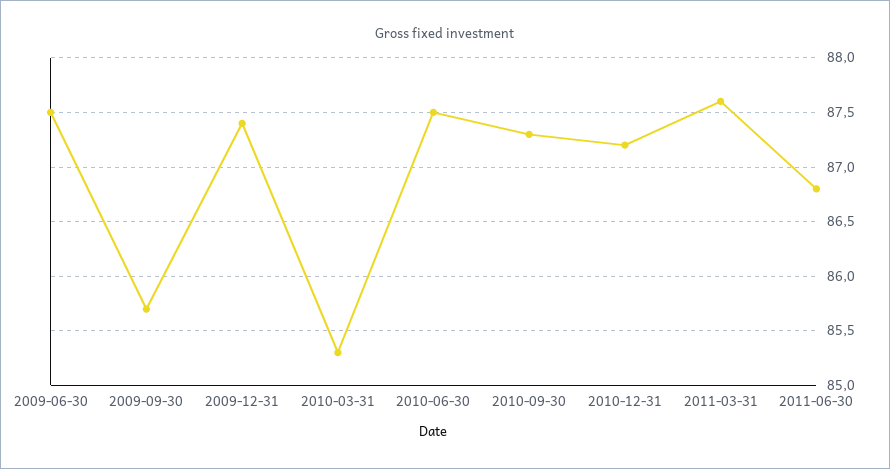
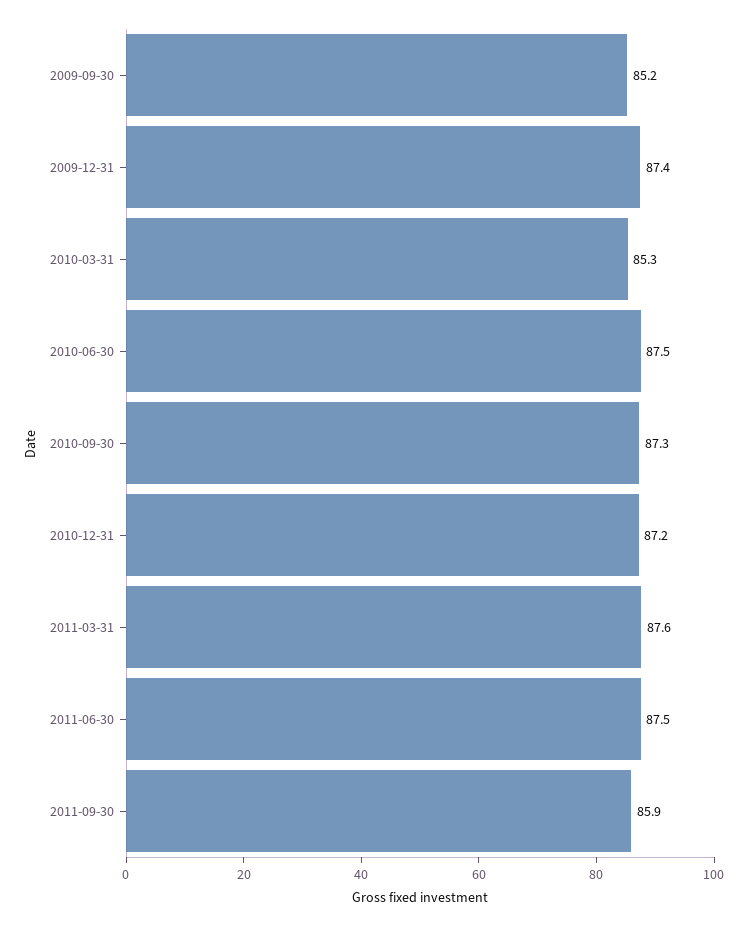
2009-06-30: 87.5 -> none
2009-09-30: 85.7 -> 85.2
2011-06-30: 86.8 -> 87.5
2011-09-30: none -> 85.9

